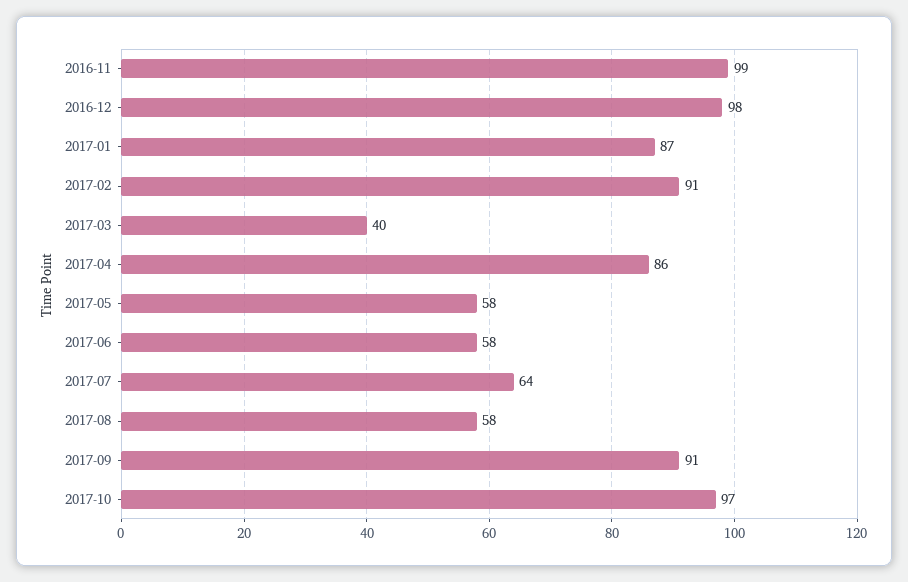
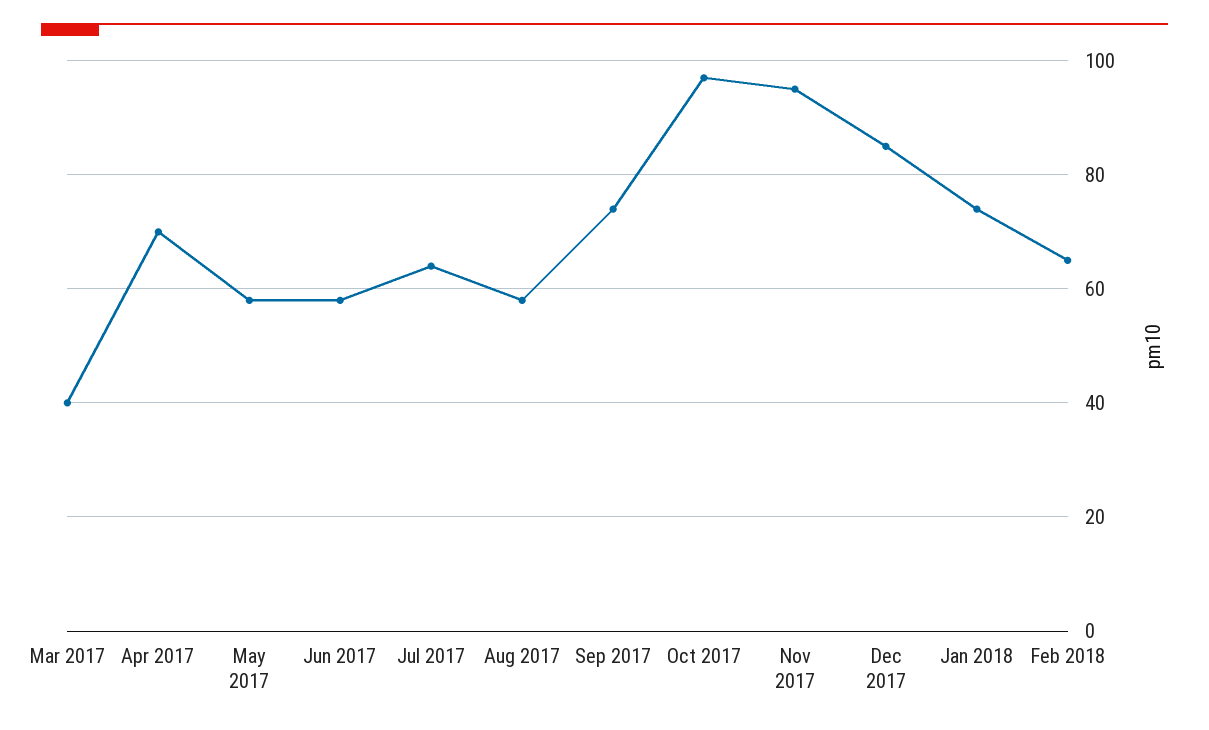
2016-11: 99 -> none
2016-12: 98 -> none
2017-01: 87 -> none
2017-02: 91 -> none
2017-04: 86 -> 70
2017-09: 91 -> 75
Nov 2017: none -> 95
Dec 2017: none -> 85
Jan 2018: none -> 75
Feb 2018: none -> 65

